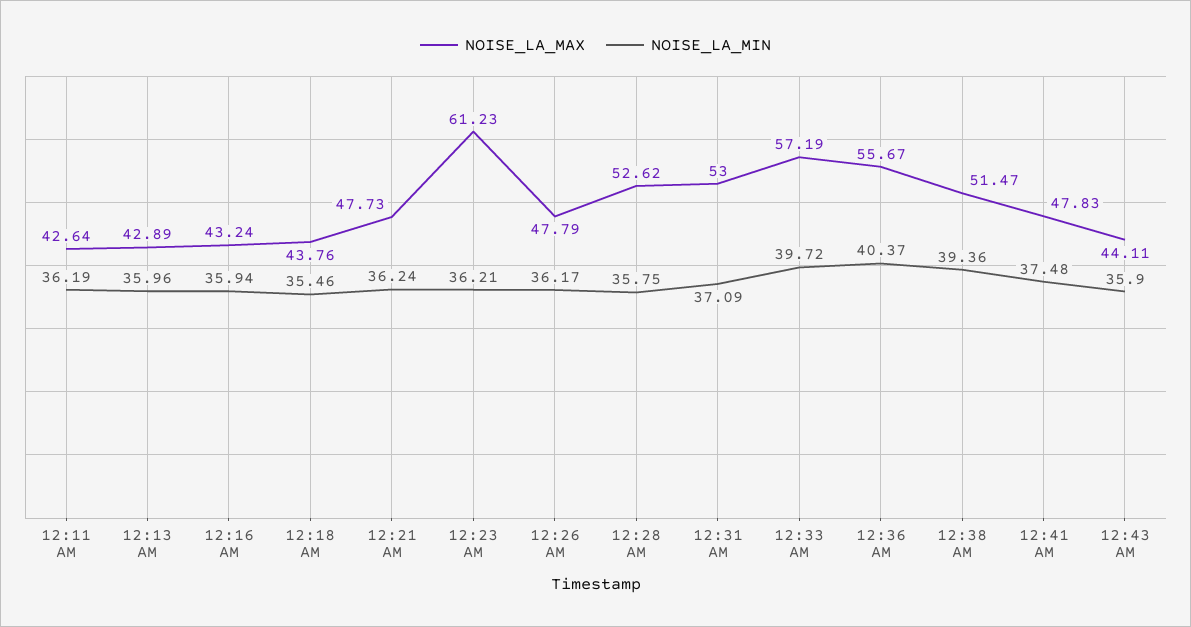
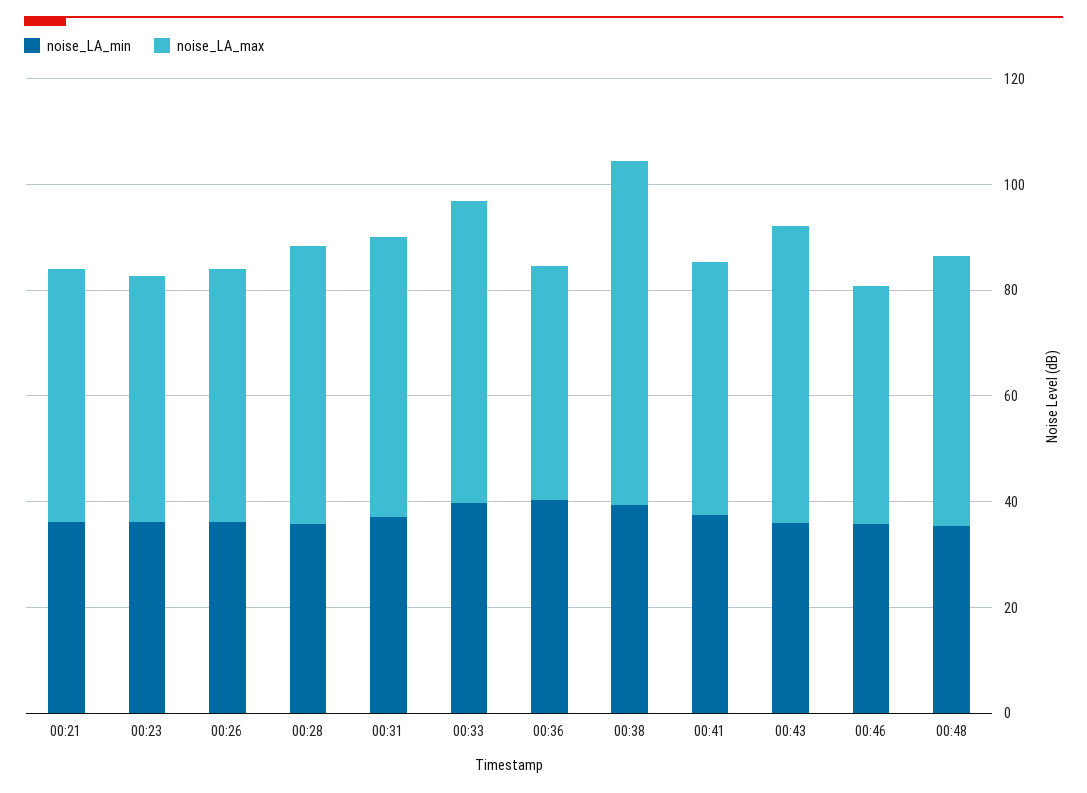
NOISE_LA_MAX, 12:11 AM: 42.64 -> none
NOISE_LA_MIN, 12:11 AM: 36.19 -> none
NOISE_LA_MAX, 12:13 AM: 42.89 -> none
NOISE_LA_MIN, 12:13 AM: 35.96 -> none
NOISE_LA_MAX, 12:16 AM: 43.24 -> none
NOISE_LA_MIN, 12:16 AM: 35.94 -> none
NOISE_LA_MAX, 12:18 AM: 43.76 -> none
NOISE_LA_MIN, 12:18 AM: 35.46 -> none
NOISE_LA_MAX, 12:23 AM: 61.23 -> 45
NOISE_LA_MAX, 12:36 AM: 55.67 -> 45
NOISE_LA_MAX, 12:38 AM: 51.47 -> 65
NOISE_LA_MAX, 12:43 AM: 44.11 -> 55
NOISE_LA_MIN, 00:46: none -> 35
NOISE_LA_MAX, 00:46: none -> 45
NOISE_LA_MIN, 00:48: none -> 35
NOISE_LA_MAX, 00:48: none -> 50

